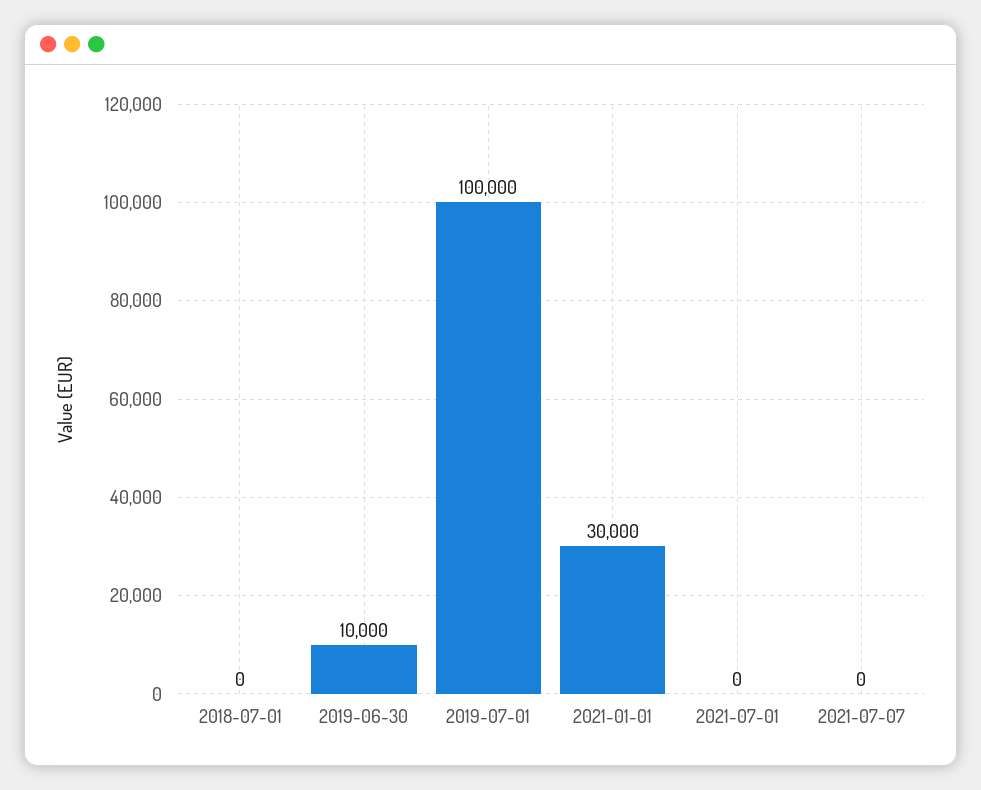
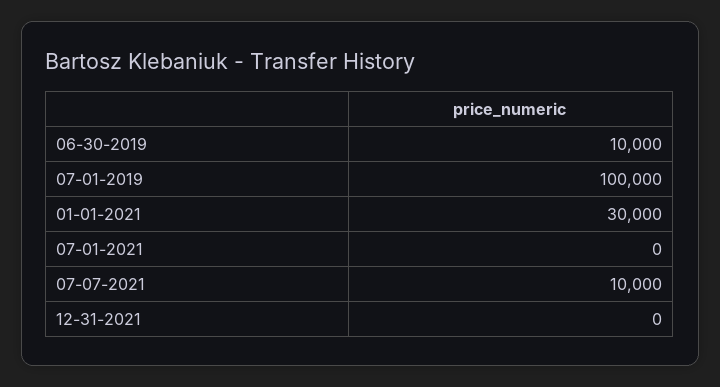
2018-07-01: 0 -> none
2021-07-07: 0 -> 10000
12-31-2021: none -> 0

